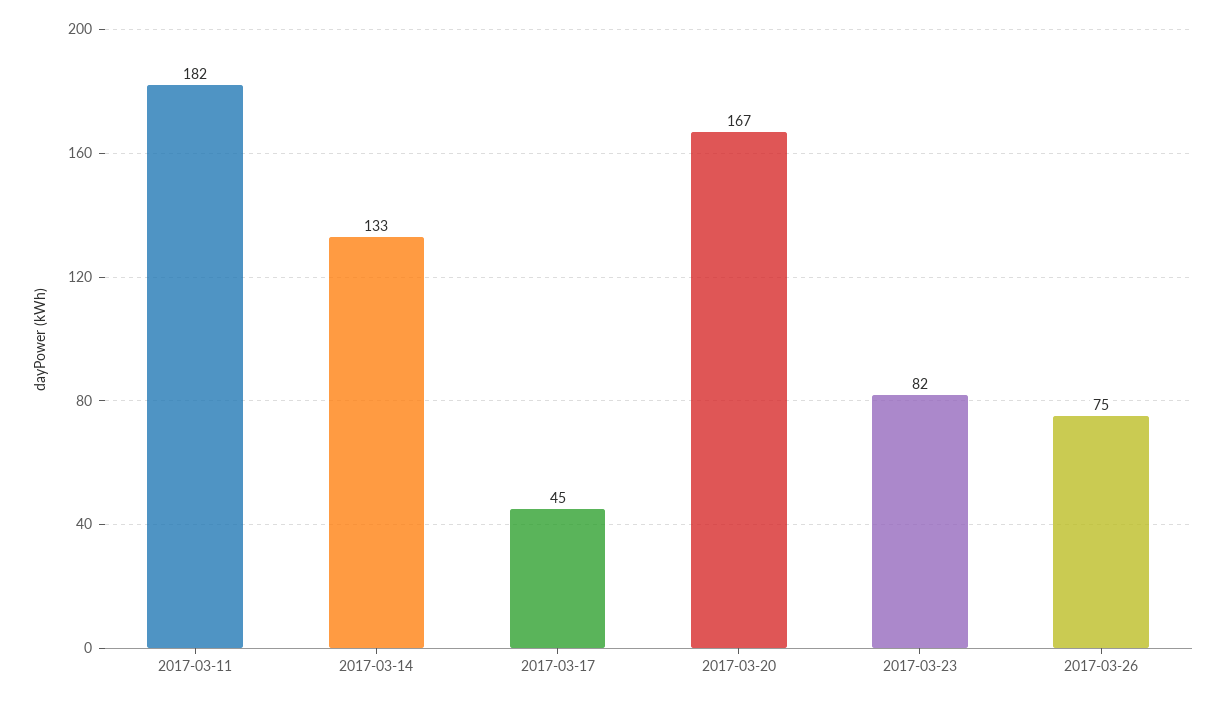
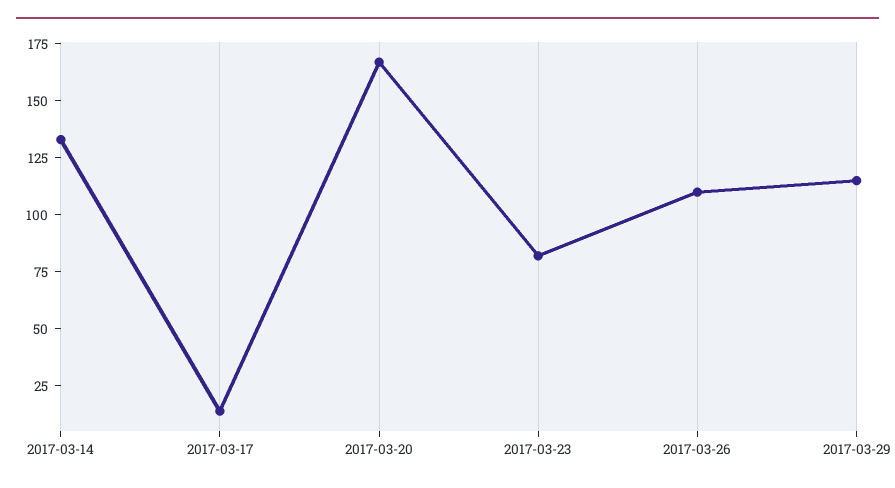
2017-03-11: 182 -> none
2017-03-17: 45 -> 15
2017-03-26: 75 -> 110
2017-03-29: none -> 115

